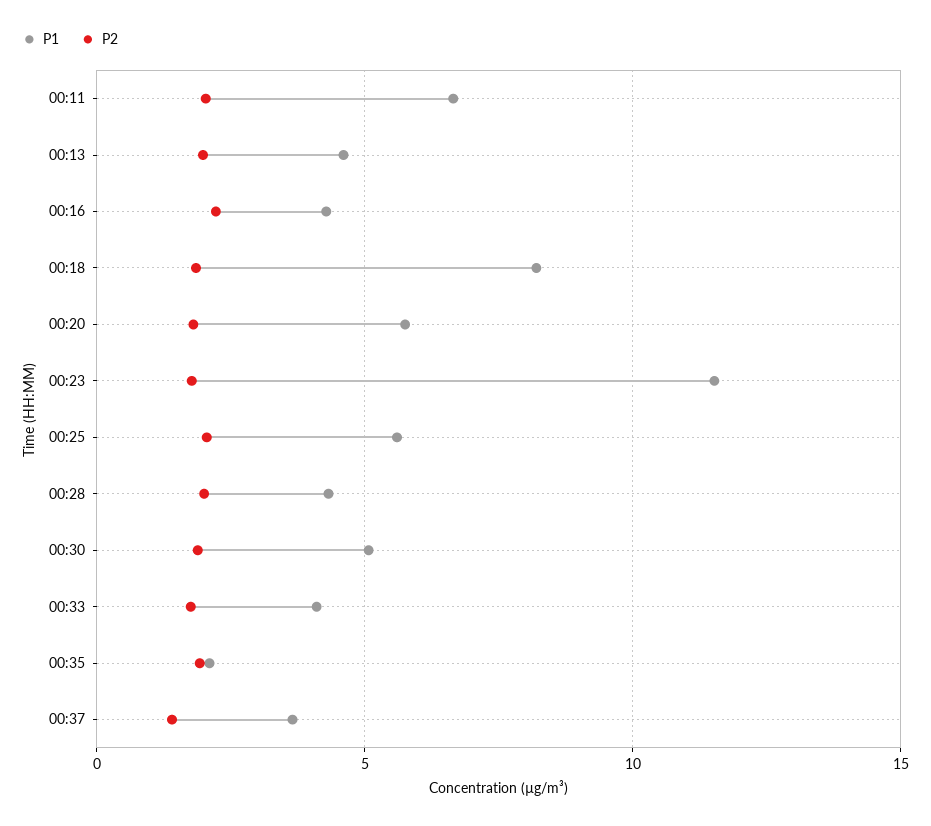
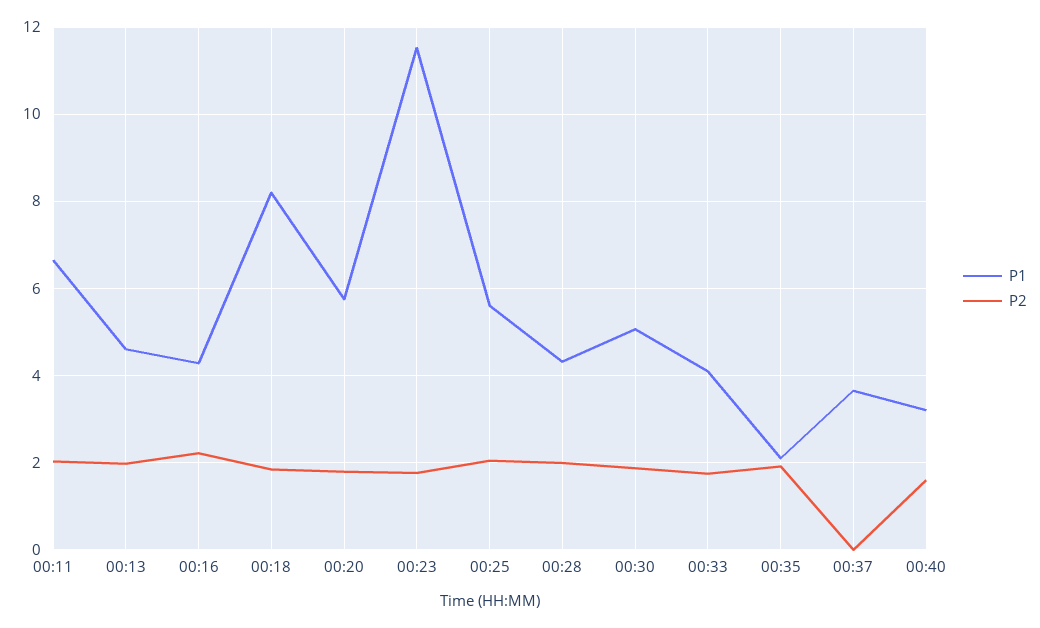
P2, 00:37: 1.5 -> 0
P1, 00:40: none -> 3.2
P2, 00:40: none -> 1.6

